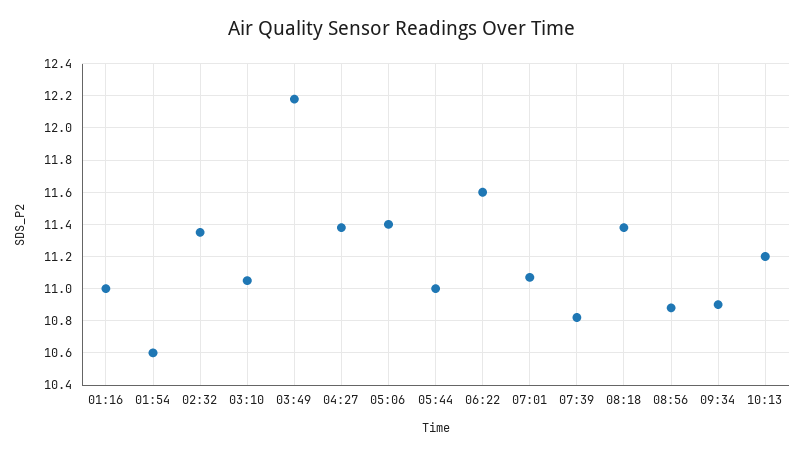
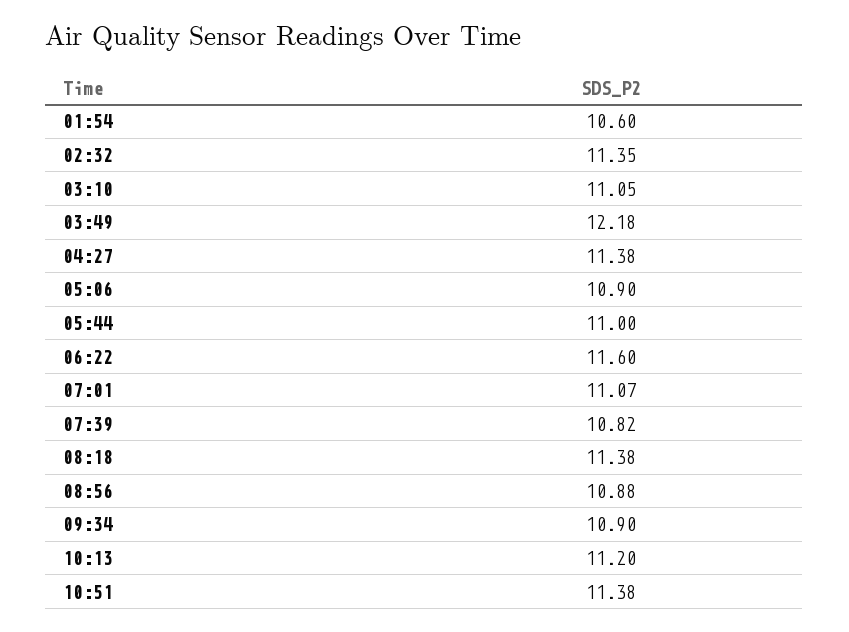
01:16: 11 -> none
05:06: 11.4 -> 10.9
10:51: none -> 11.38

